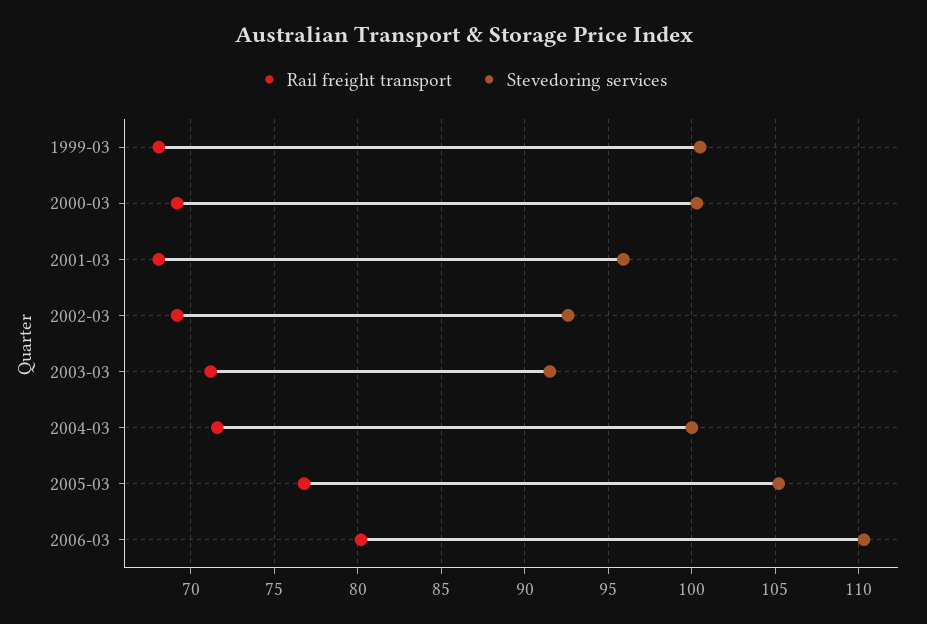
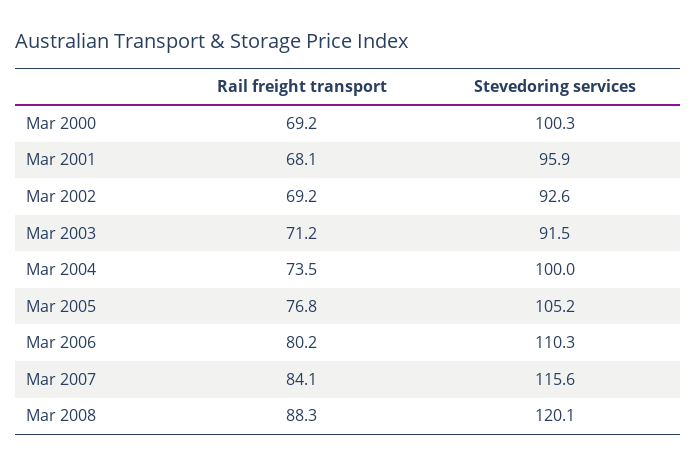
Rail freight transport, 1999-03: 68 -> none
Stevedoring services, 1999-03: 100.5 -> none
Rail freight transport, 2004-03: 71.5 -> 73.5
Rail freight transport, Mar 2007: none -> 84.1
Stevedoring services, Mar 2007: none -> 115.6
Rail freight transport, Mar 2008: none -> 88.3
Stevedoring services, Mar 2008: none -> 120.1

